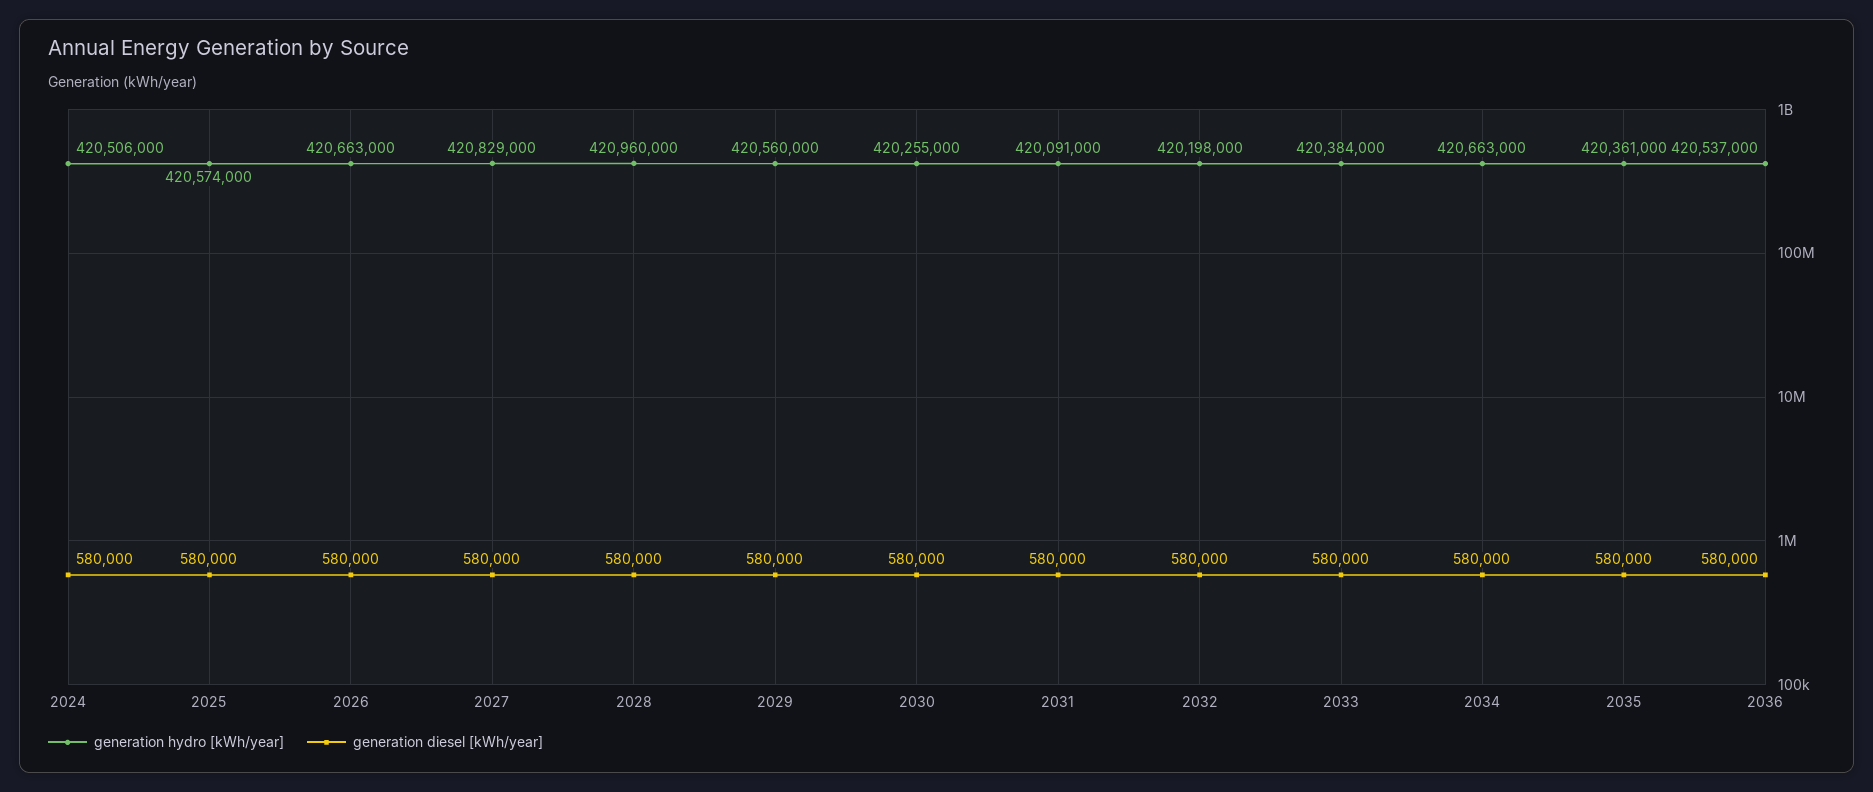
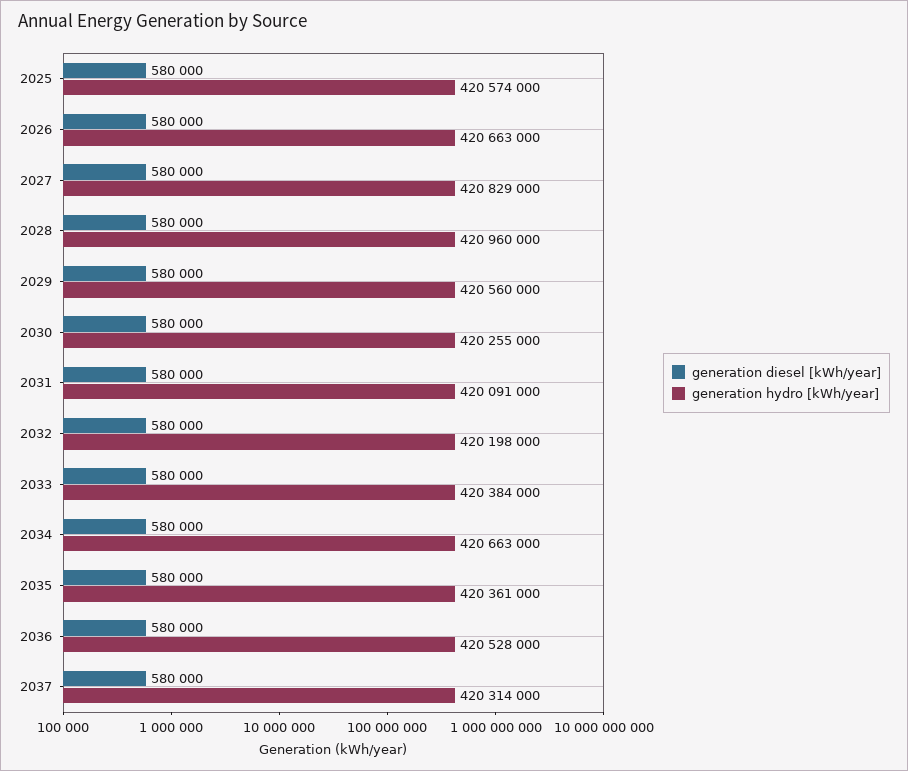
generation hydro [kWh/year], 2024: 420506000 -> none
generation diesel [kWh/year], 2024: 580000 -> none
generation hydro [kWh/year], 2036: 420537000 -> 420528000
generation diesel [kWh/year], 2037: none -> 580000
generation hydro [kWh/year], 2037: none -> 420314000

